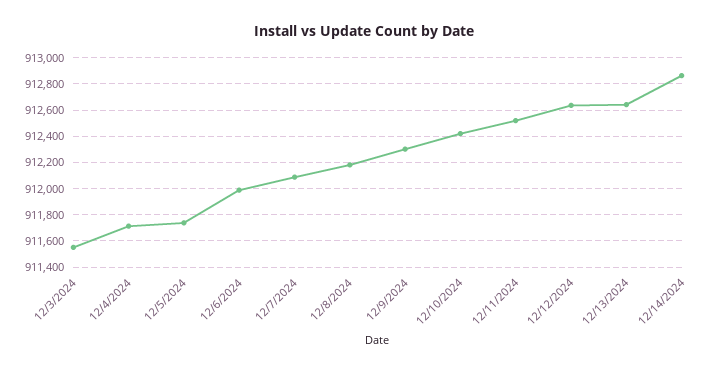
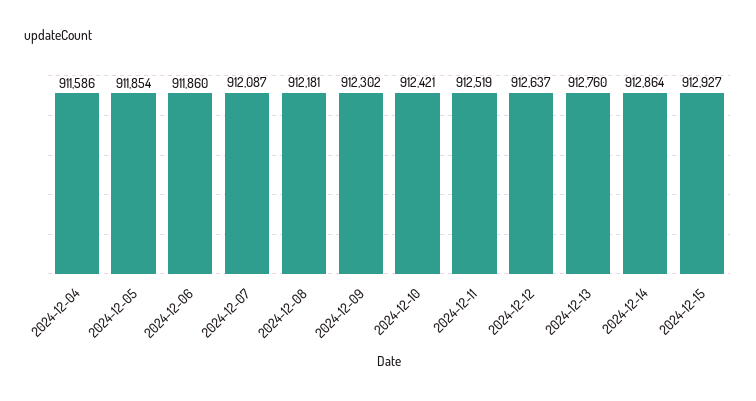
12/3/2024: 911550 -> none
12/4/2024: 911700 -> 911586
12/5/2024: 911750 -> 911854
12/6/2024: 912000 -> 911860
12/13/2024: 912650 -> 912760
2024-12-15: none -> 912927

